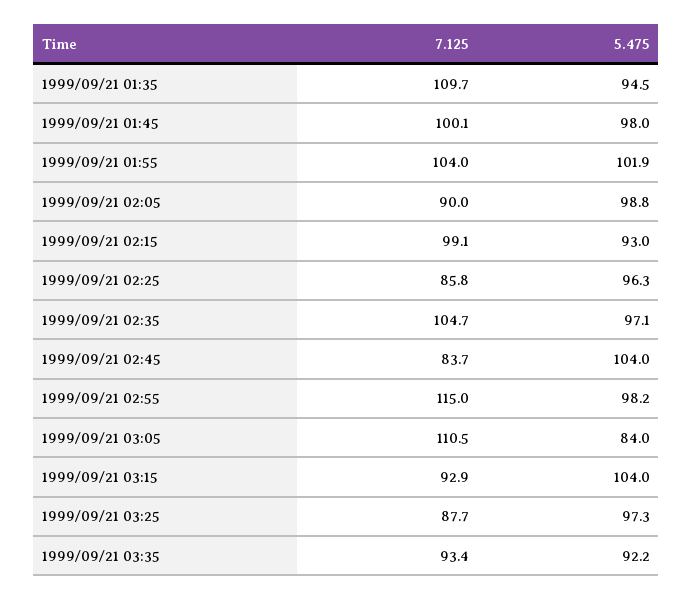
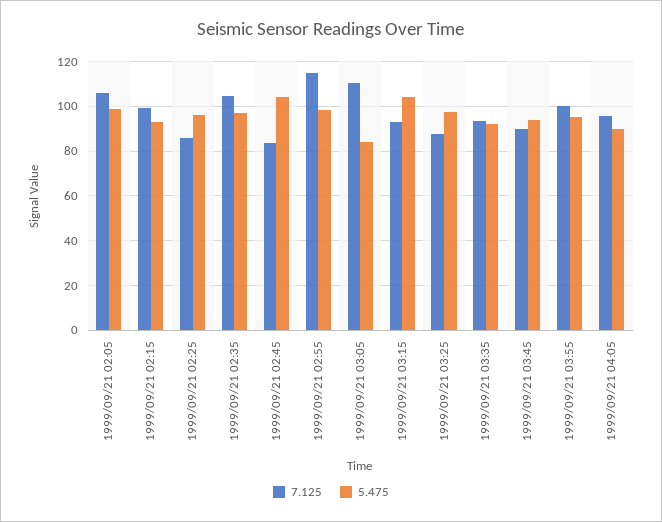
7.125, 1999/09/21 01:35: 109.7 -> none
5.475, 1999/09/21 01:35: 94.5 -> none
7.125, 1999/09/21 01:45: 100.1 -> none
5.475, 1999/09/21 01:45: 98 -> none
7.125, 1999/09/21 01:55: 104 -> none
5.475, 1999/09/21 01:55: 101.9 -> none
7.125, 1999/09/21 02:05: 90 -> 105
7.125, 1999/09/21 03:45: none -> 90
5.475, 1999/09/21 03:45: none -> 95
7.125, 1999/09/21 03:55: none -> 100
5.475, 1999/09/21 03:55: none -> 95
7.125, 1999/09/21 04:05: none -> 95
5.475, 1999/09/21 04:05: none -> 90

